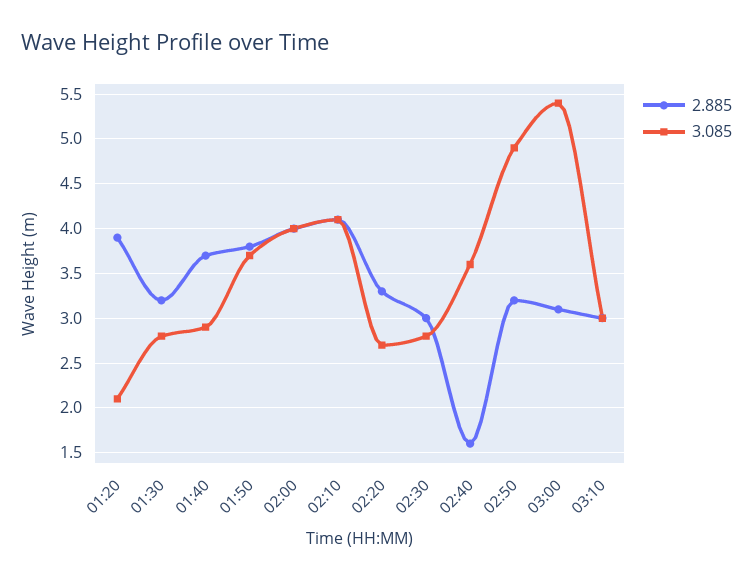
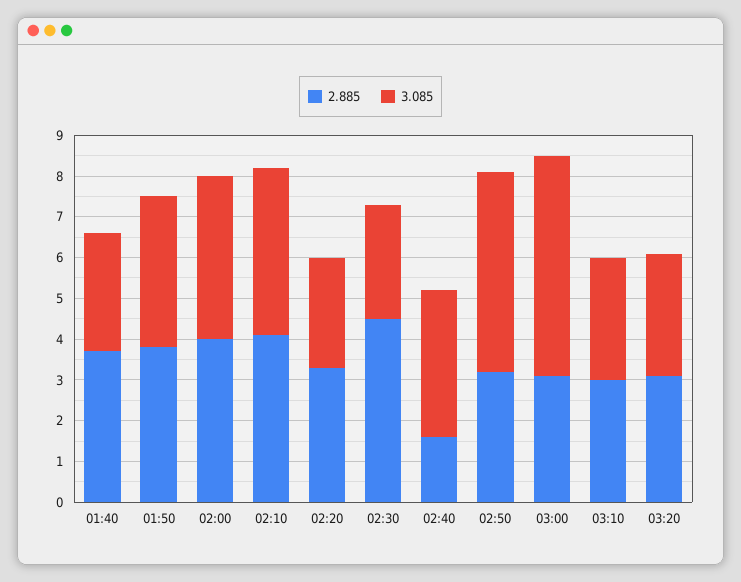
2.885, 01:20: 3.9 -> none
3.085, 01:20: 2.1 -> none
2.885, 01:30: 3.2 -> none
3.085, 01:30: 2.8 -> none
2.885, 02:30: 3 -> 4.5
2.885, 03:20: none -> 3
3.085, 03:20: none -> 3

